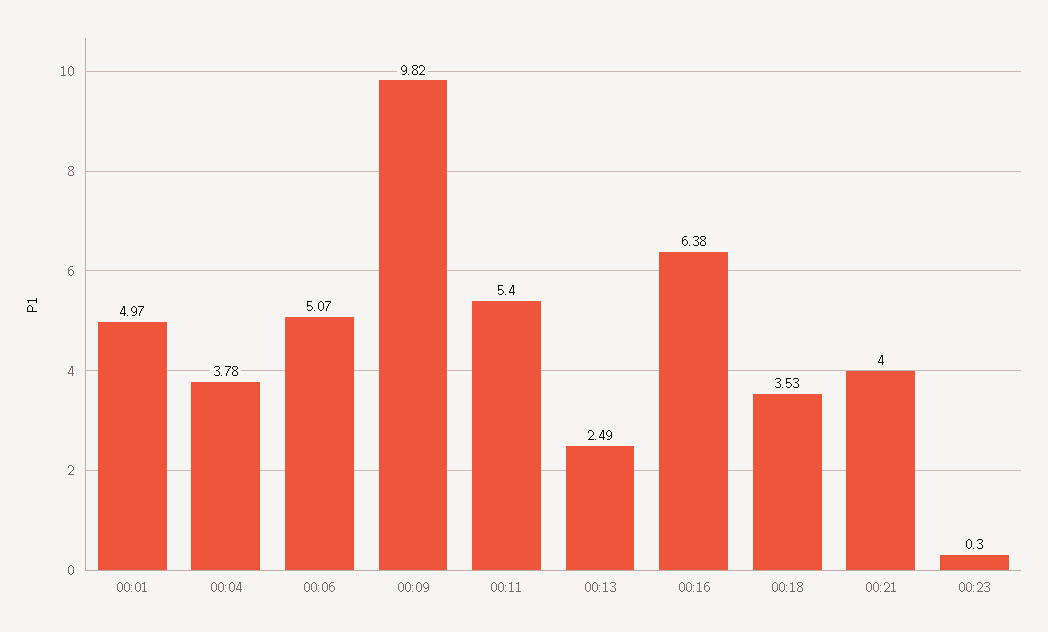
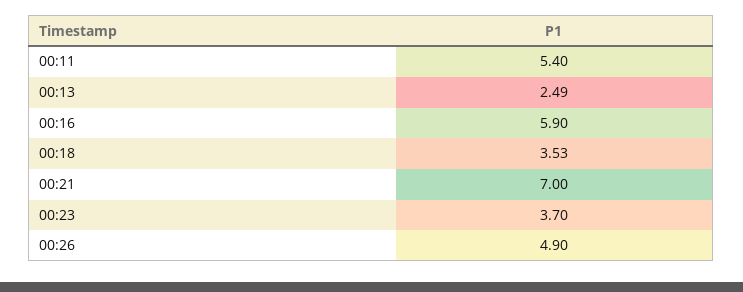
00:01: 4.97 -> none
00:04: 3.78 -> none
00:06: 5.07 -> none
00:09: 9.82 -> none
00:16: 6.38 -> 5.9
00:21: 4 -> 7
00:23: 0.3 -> 3.7
00:26: none -> 4.9

